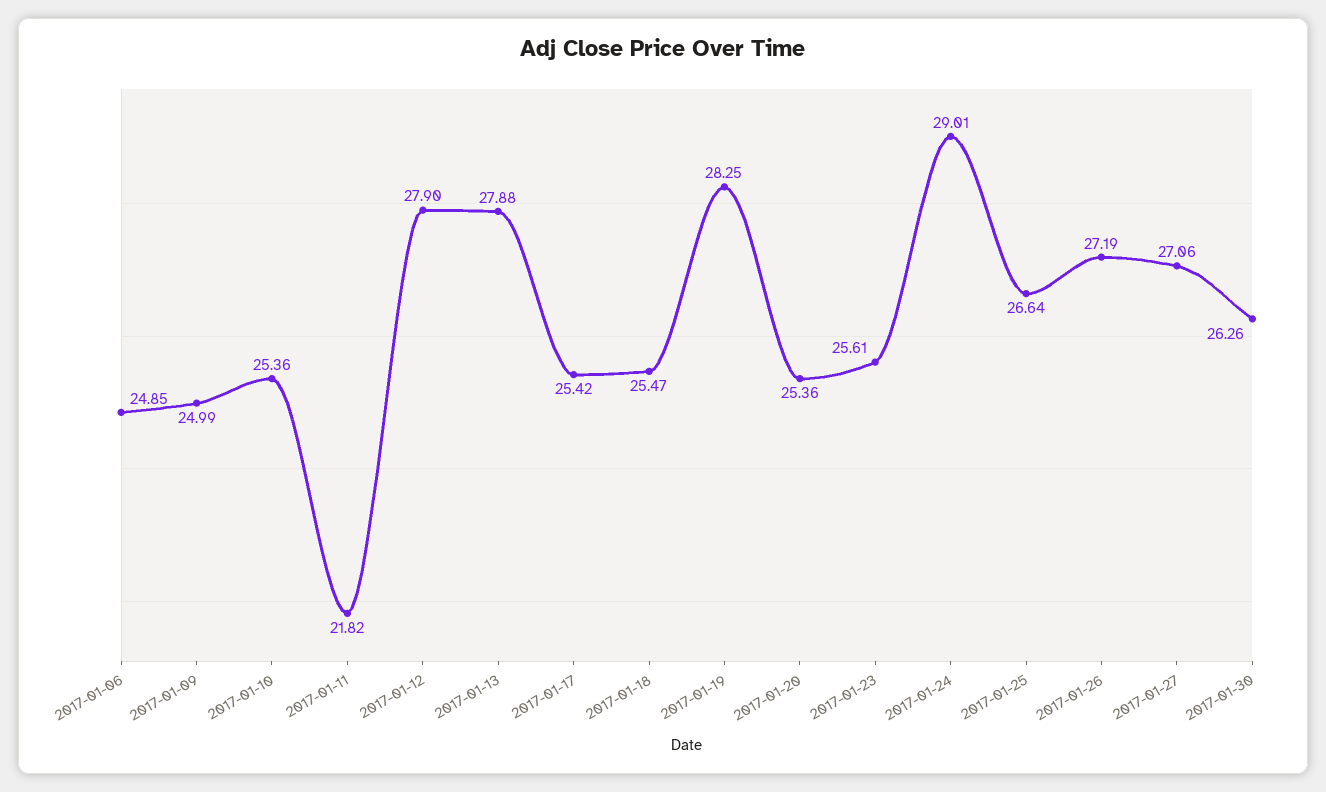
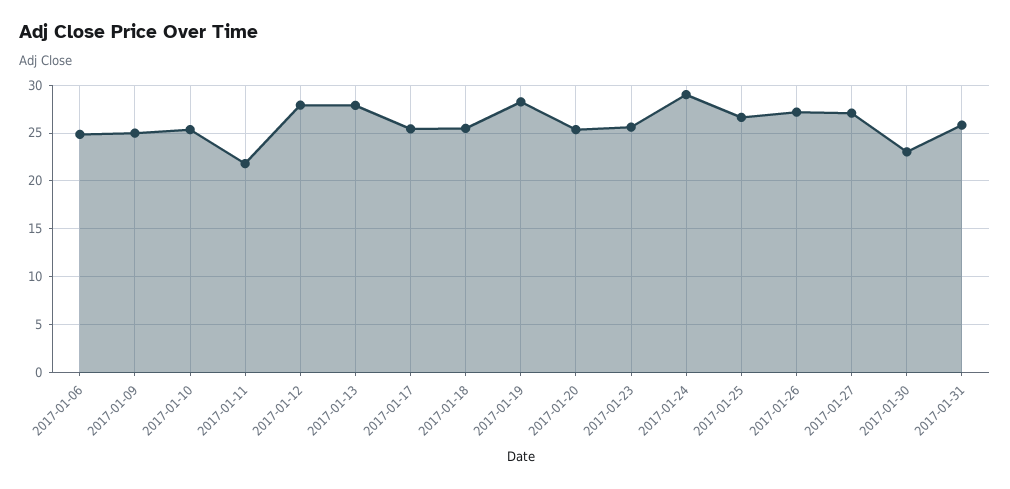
2017-01-30: 26.26 -> 23
2017-01-31: none -> 26

